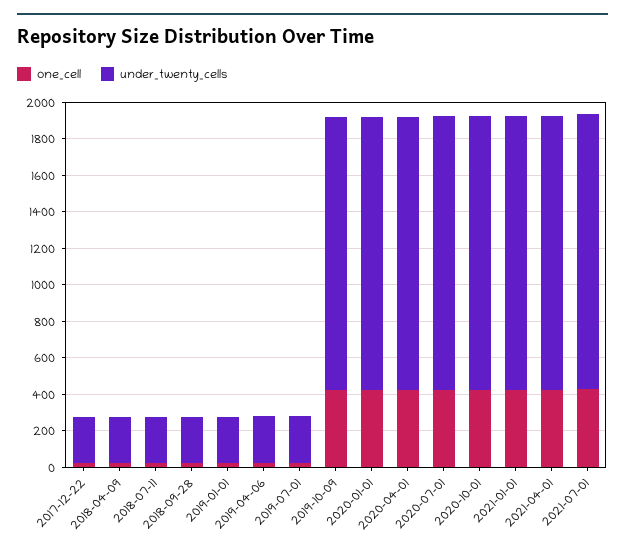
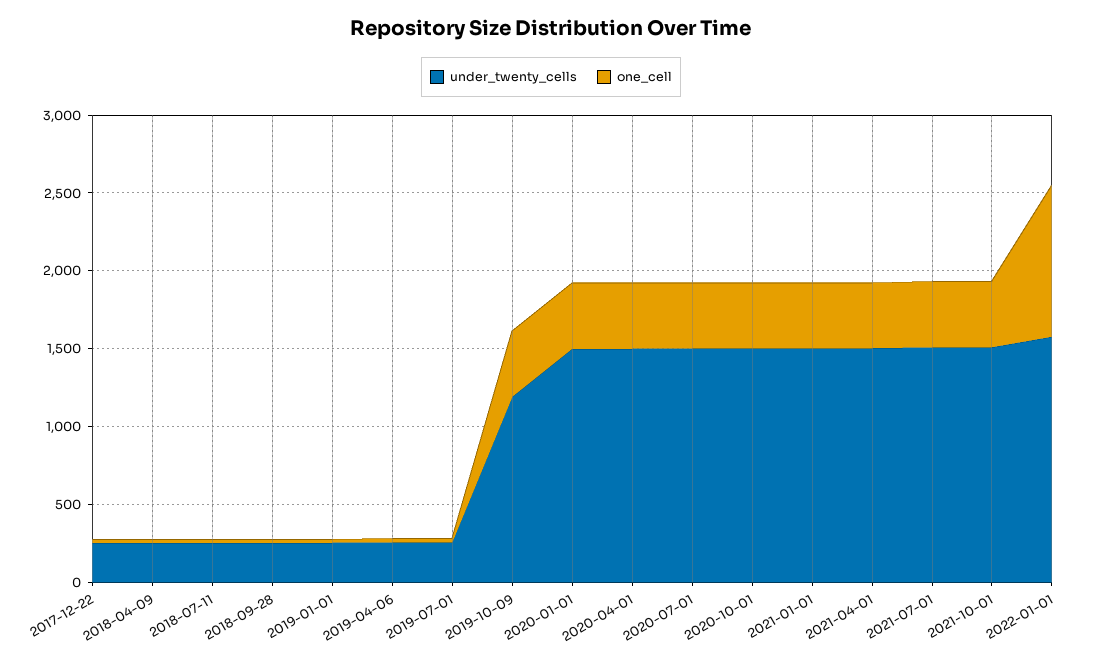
under_twenty_cells, 2019-10-09: 1500 -> 1200
under_twenty_cells, 2021-10-01: none -> 1500
one_cell, 2021-10-01: none -> 400
under_twenty_cells, 2022-01-01: none -> 1600
one_cell, 2022-01-01: none -> 1000

